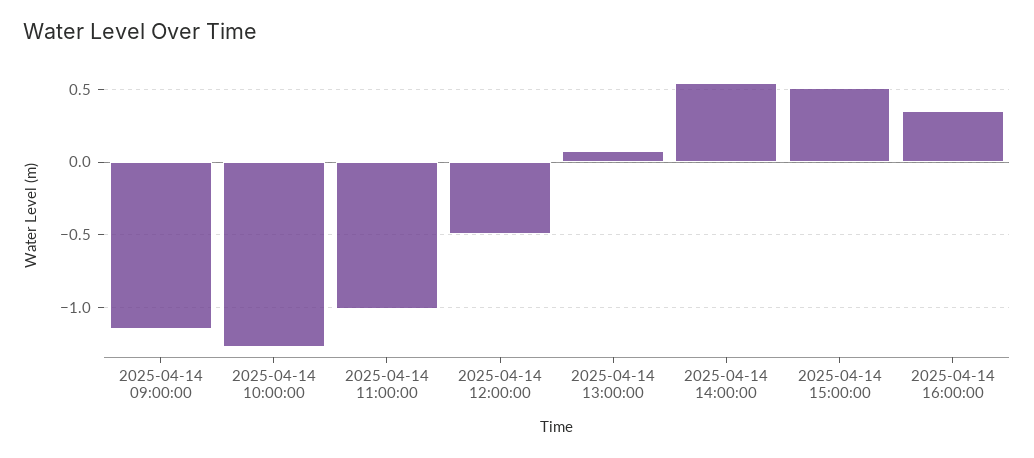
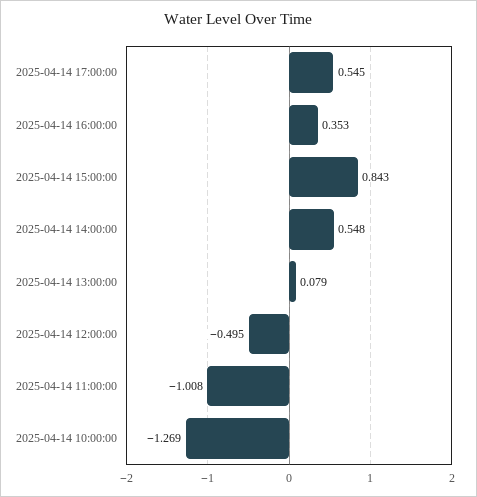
2025-04-14 09:00:00: -1.15 -> none
2025-04-14 15:00:00: 0.5 -> 0.843
2025-04-14 17:00:00: none -> 0.545

